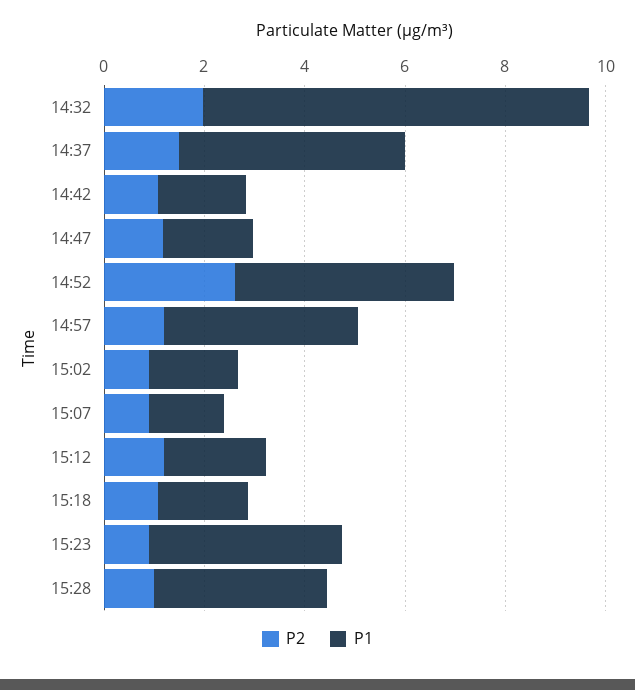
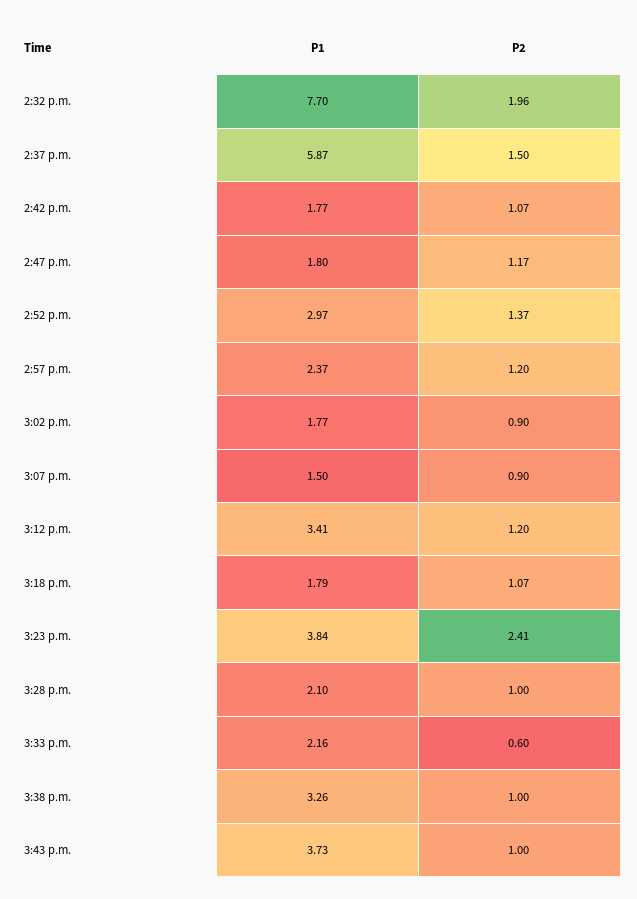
P1, 14:37: 4.5 -> 5.87
P2, 14:52: 2.5 -> 1.37
P1, 14:52: 4.5 -> 2.97
P1, 14:57: 4 -> 2.37
P1, 15:12: 2 -> 3.41
P2, 15:23: 1 -> 2.41
P1, 15:28: 3.5 -> 2.1
P1, 3:33 p.m.: none -> 2.16
P2, 3:33 p.m.: none -> 0.6
P1, 3:38 p.m.: none -> 3.26
P2, 3:38 p.m.: none -> 1
P1, 3:43 p.m.: none -> 3.73
P2, 3:43 p.m.: none -> 1

